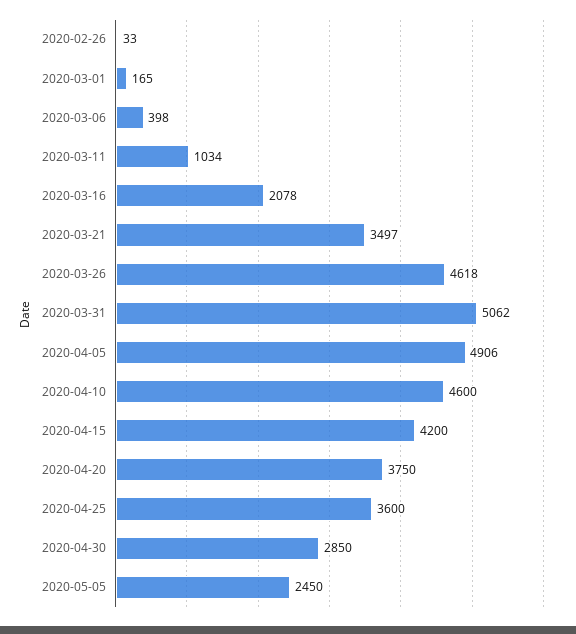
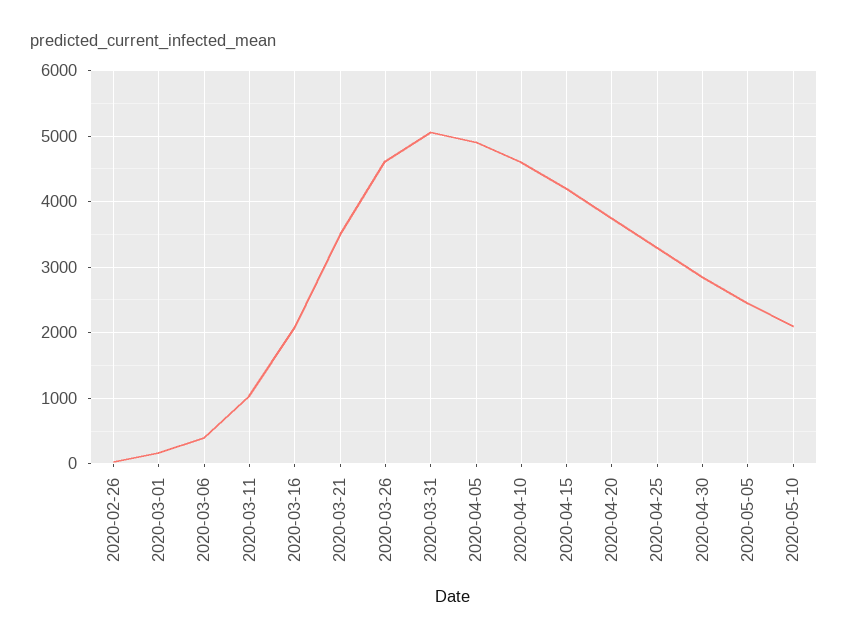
2020-04-25: 3600 -> 3300
2020-05-10: none -> 2100

